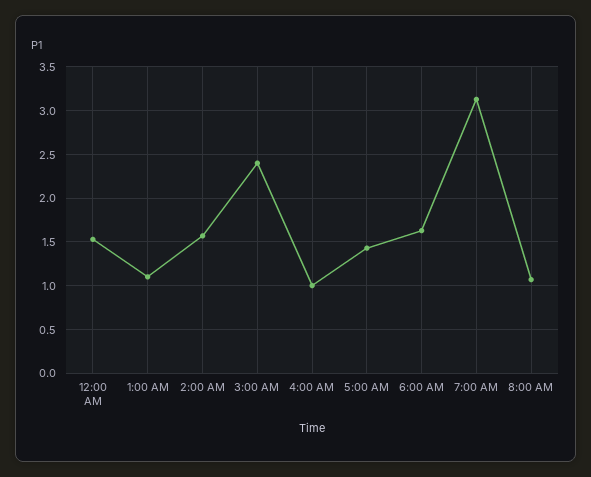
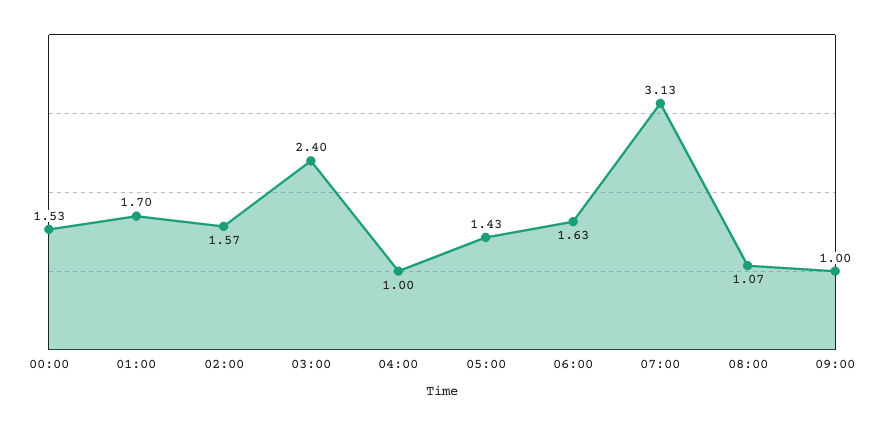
1:00 AM: 1.1 -> 1.7
09:00: none -> 1

